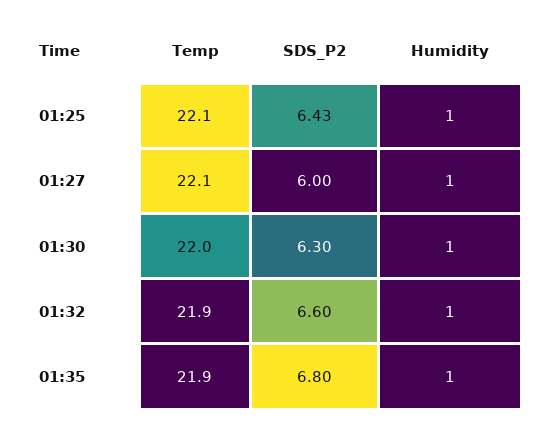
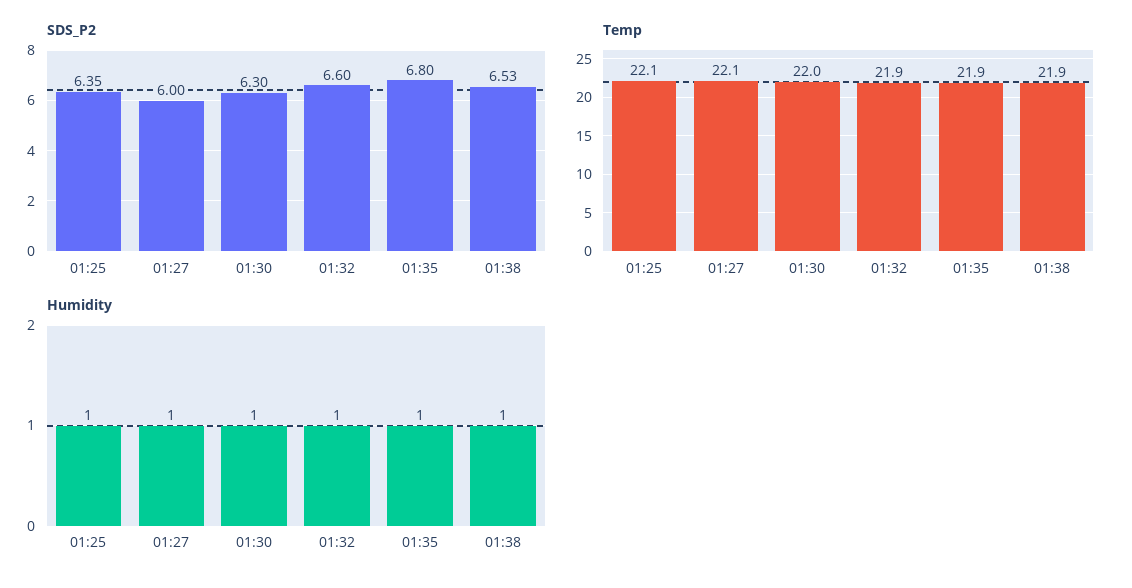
SDS_P2, 01:25: 6.43 -> 6.35
SDS_P2, 01:38: none -> 6.53
Temp, 01:38: none -> 21.9
Humidity, 01:38: none -> 1

